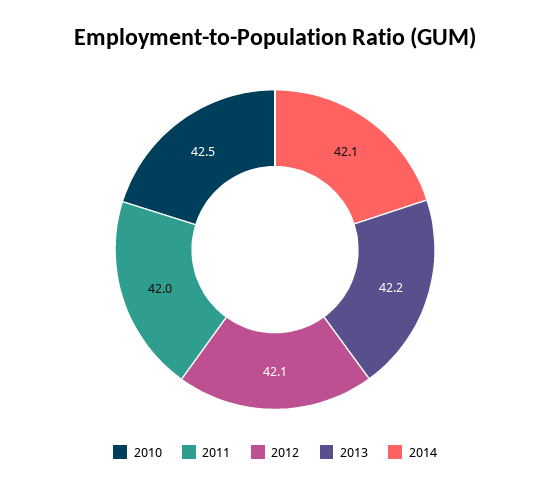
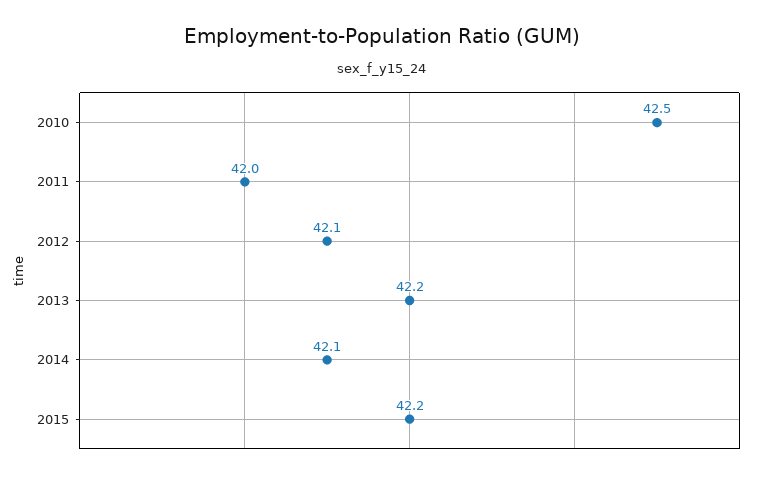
2015: none -> 42.2

